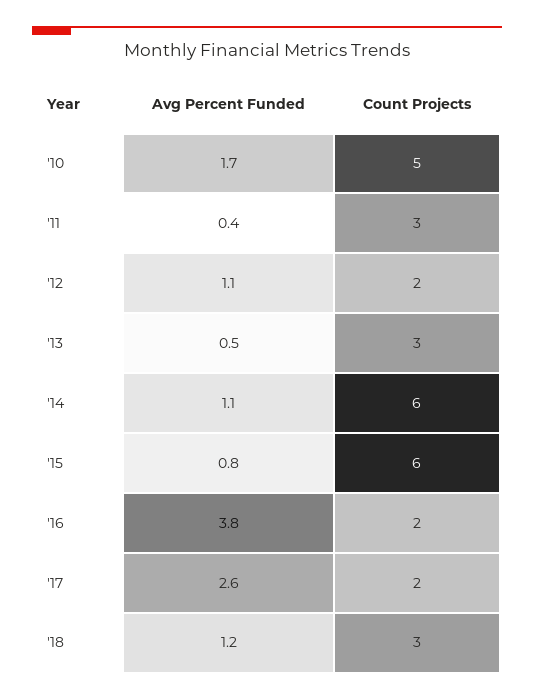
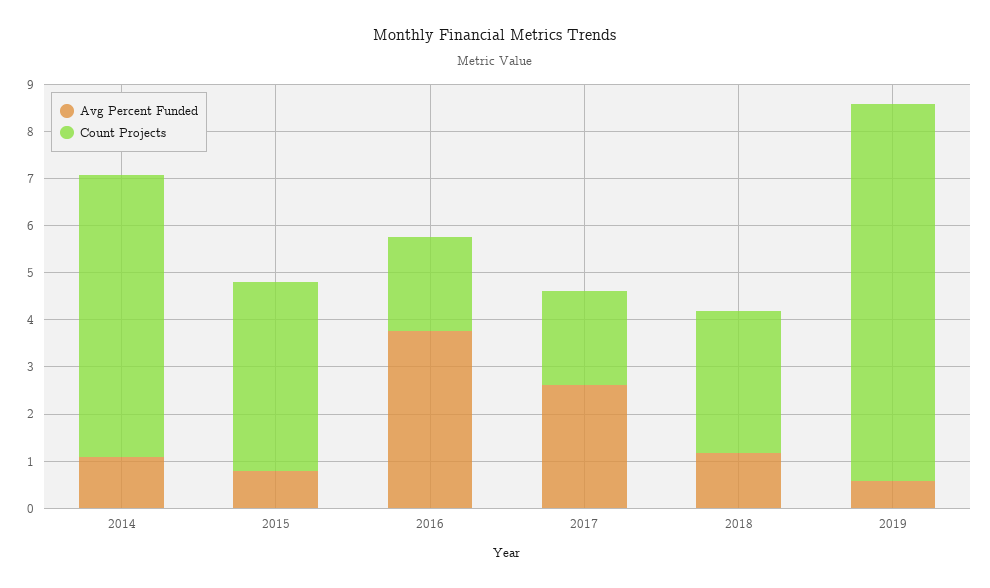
Avg Percent Funded, '10: 1.7 -> none
Count Projects, '10: 5 -> none
Avg Percent Funded, '11: 0.4 -> none
Count Projects, '11: 3 -> none
Avg Percent Funded, '12: 1.1 -> none
Count Projects, '12: 2 -> none
Avg Percent Funded, '13: 0.5 -> none
Count Projects, '13: 3 -> none
Count Projects, '15: 6 -> 4
Avg Percent Funded, 2019: none -> 0.6
Count Projects, 2019: none -> 8

